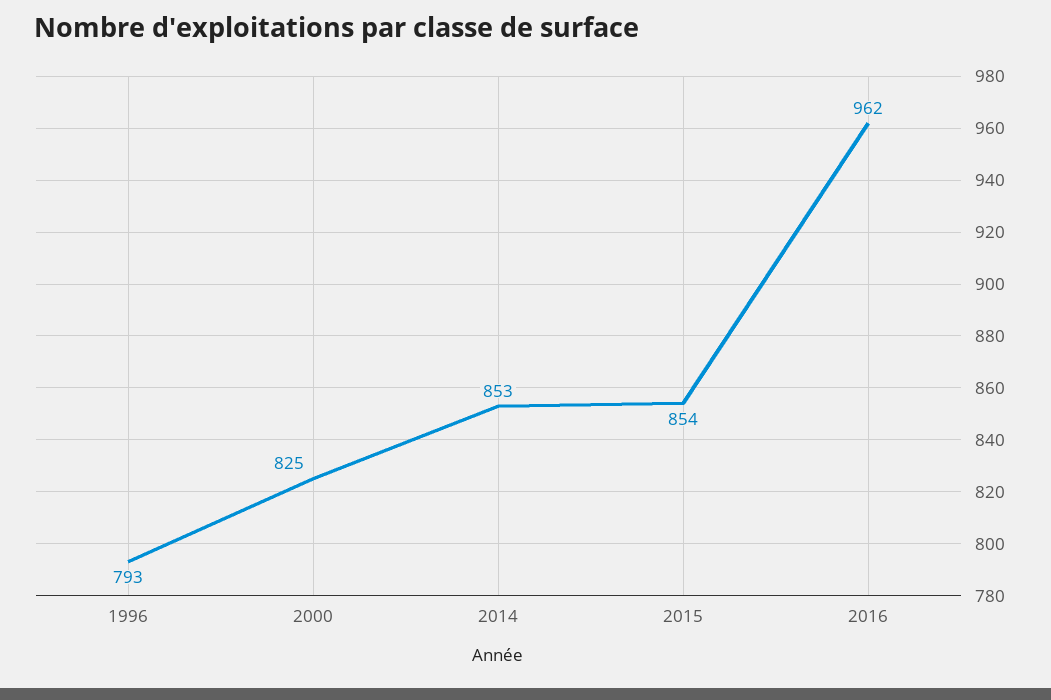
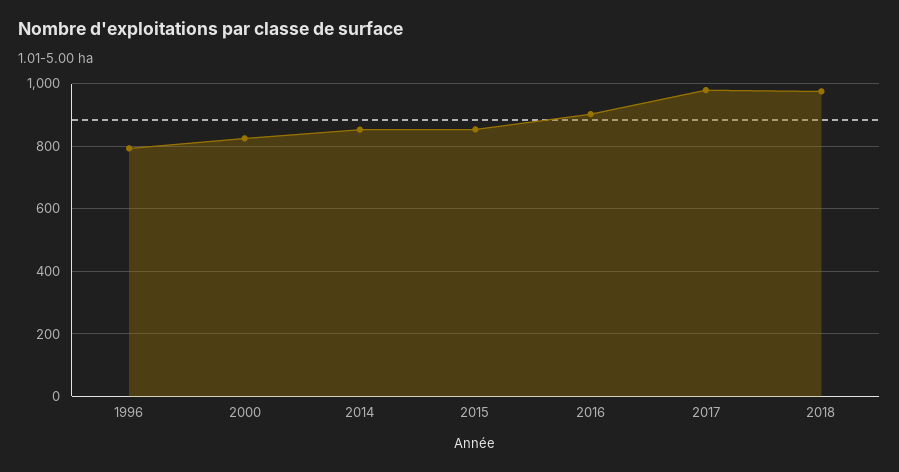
2016: 962 -> 900
2017: none -> 980
2018: none -> 980

